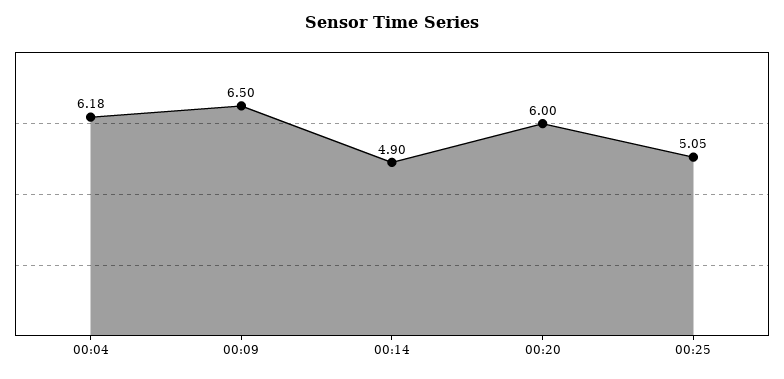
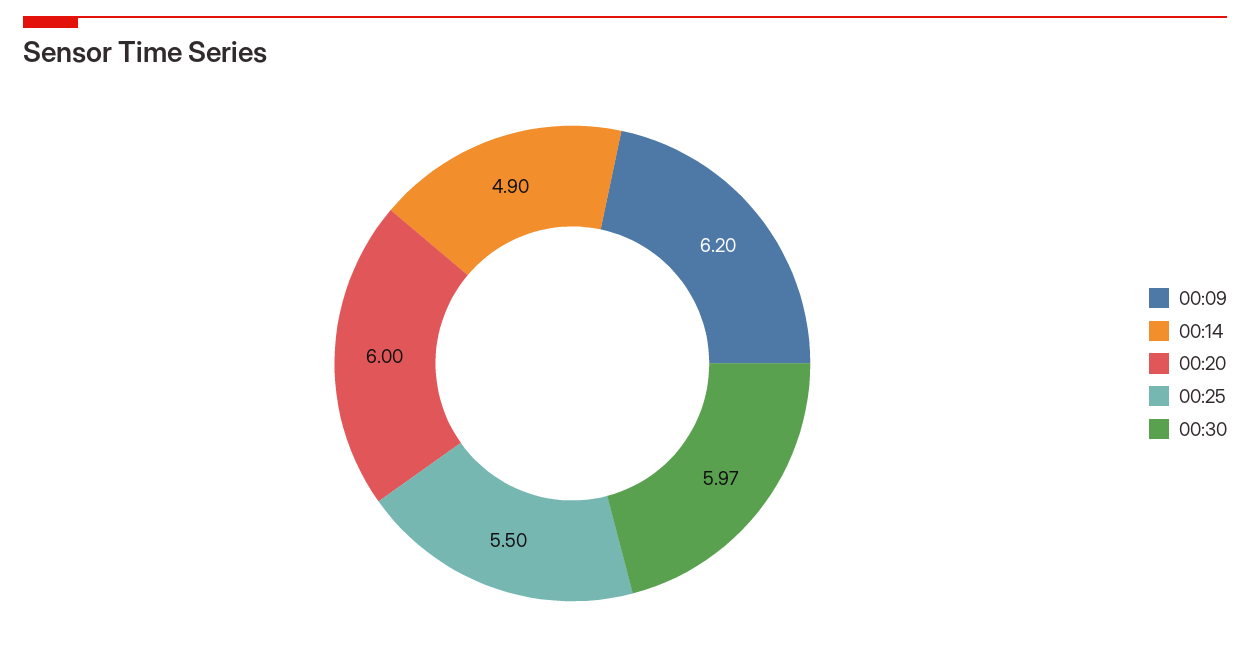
00:04: 6.18 -> none
00:09: 6.5 -> 6.2
00:25: 5.05 -> 5.5
00:30: none -> 5.97

